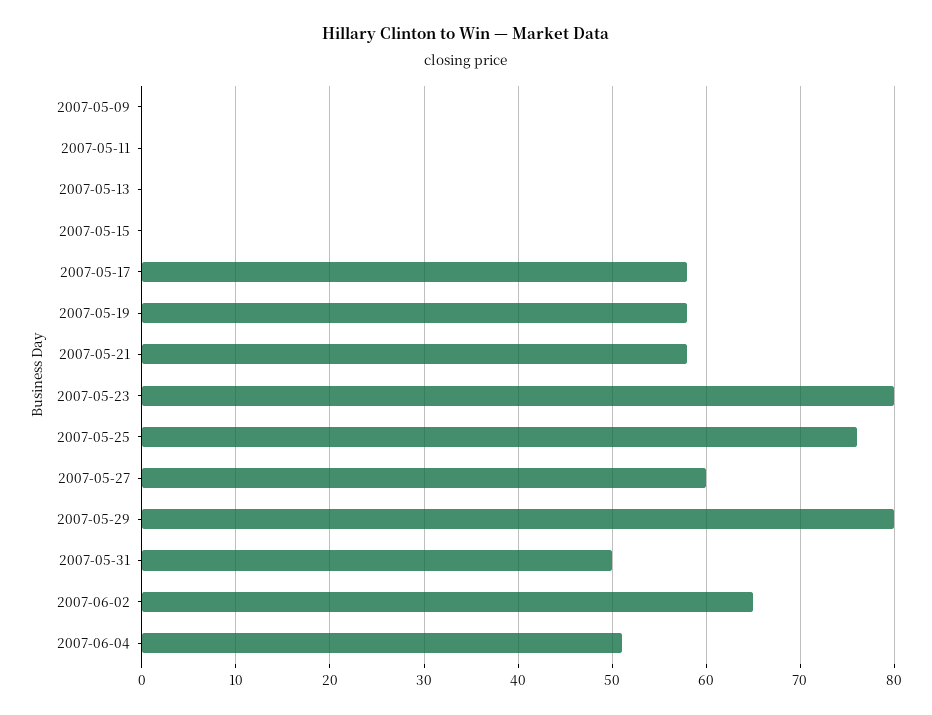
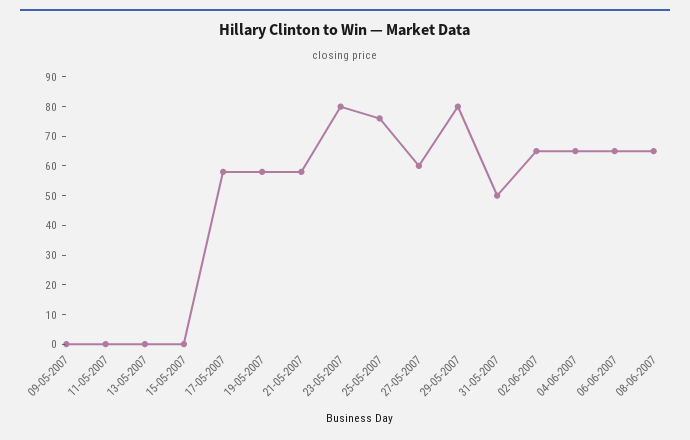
2007-06-04: 51 -> 65
06-06-2007: none -> 65
08-06-2007: none -> 65

